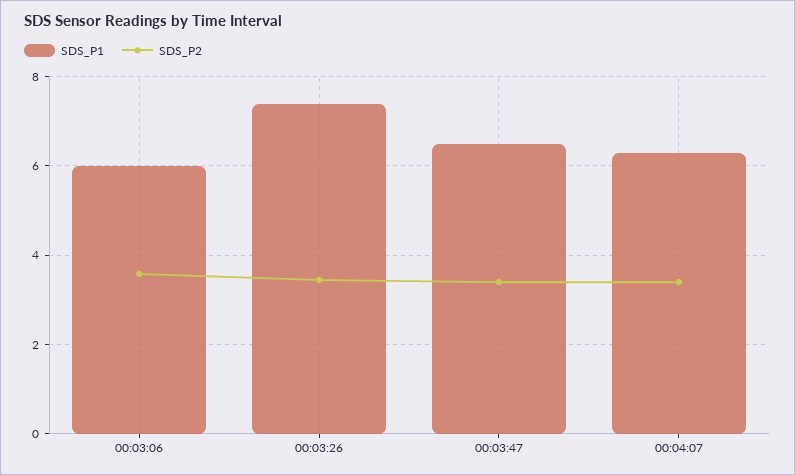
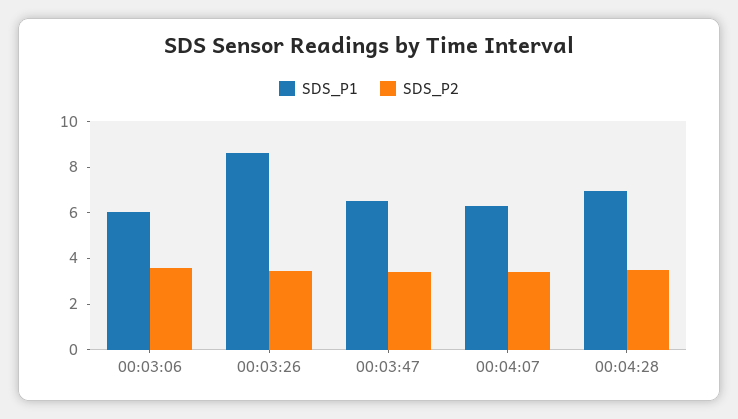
SDS_P1, 00:03:26: 7.4 -> 8.5
SDS_P1, 00:04:28: none -> 7
SDS_P2, 00:04:28: none -> 3.5

